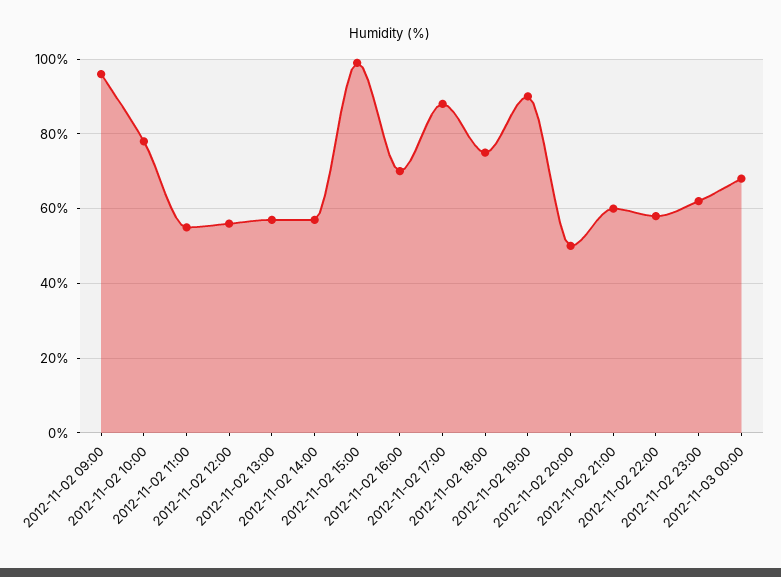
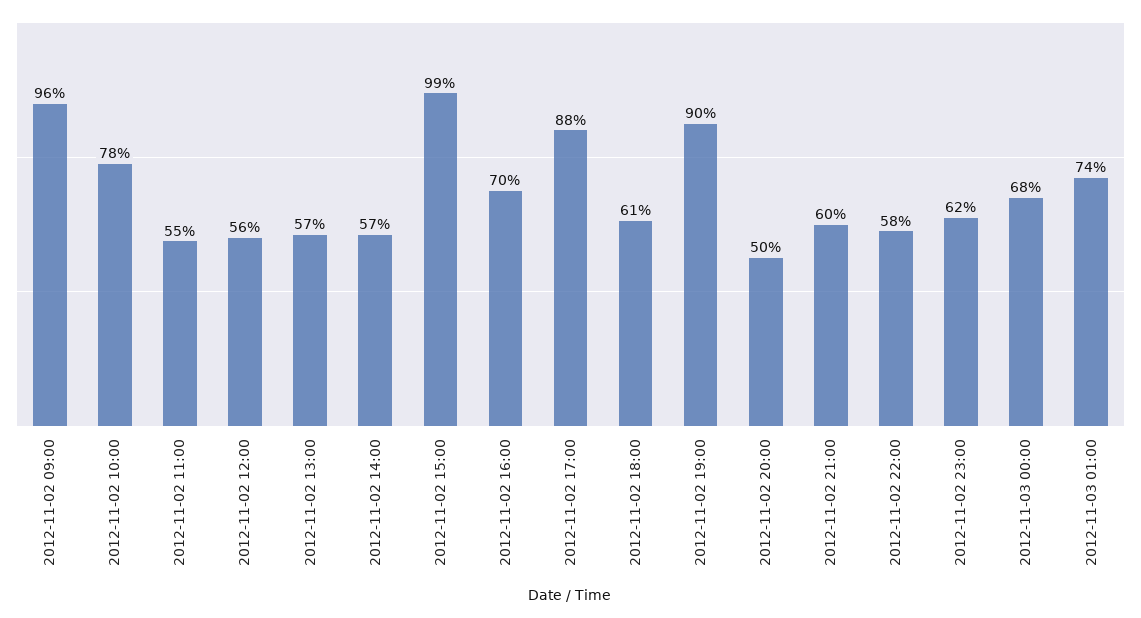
2012-11-02 18:00: 75 -> 61
2012-11-03 01:00: none -> 74

